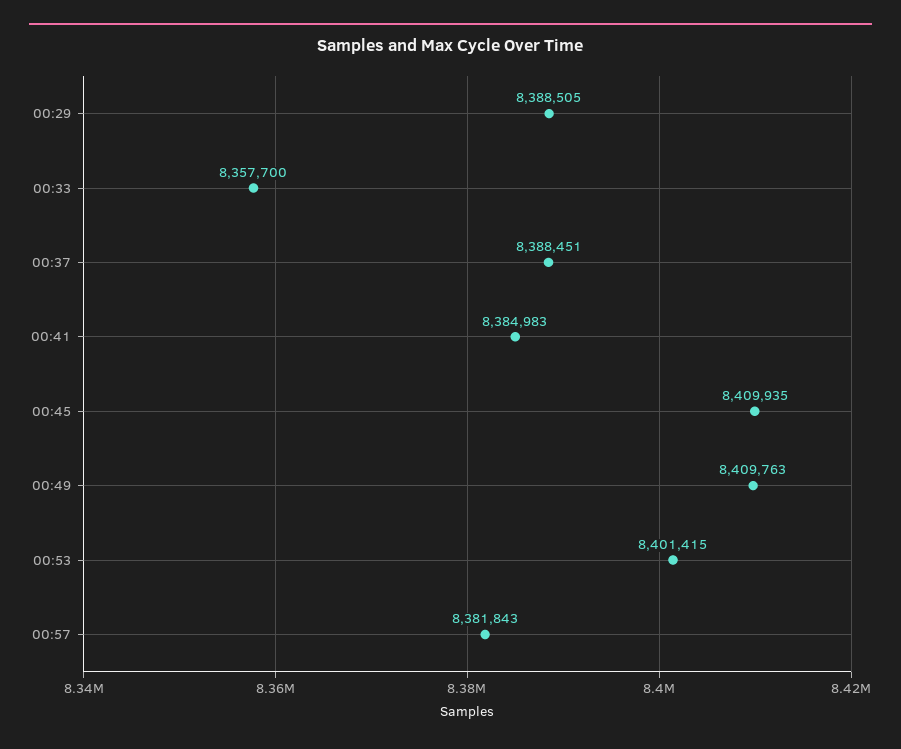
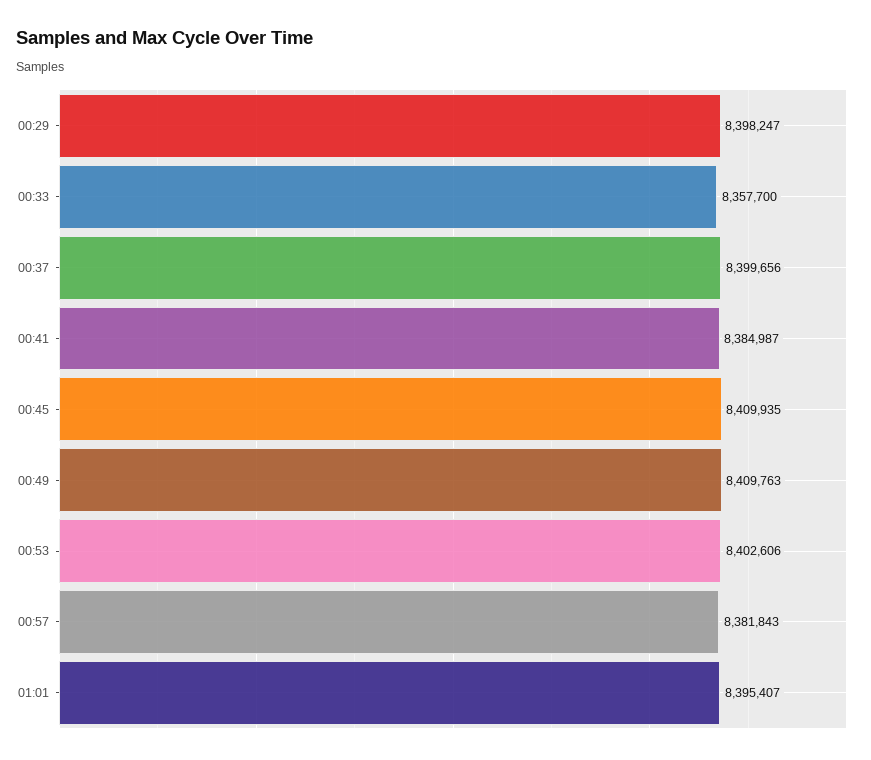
00:29: 8388505 -> 8398247
00:37: 8388451 -> 8399656
00:41: 8384983 -> 8384987
00:53: 8401415 -> 8402606
01:01: none -> 8395407

